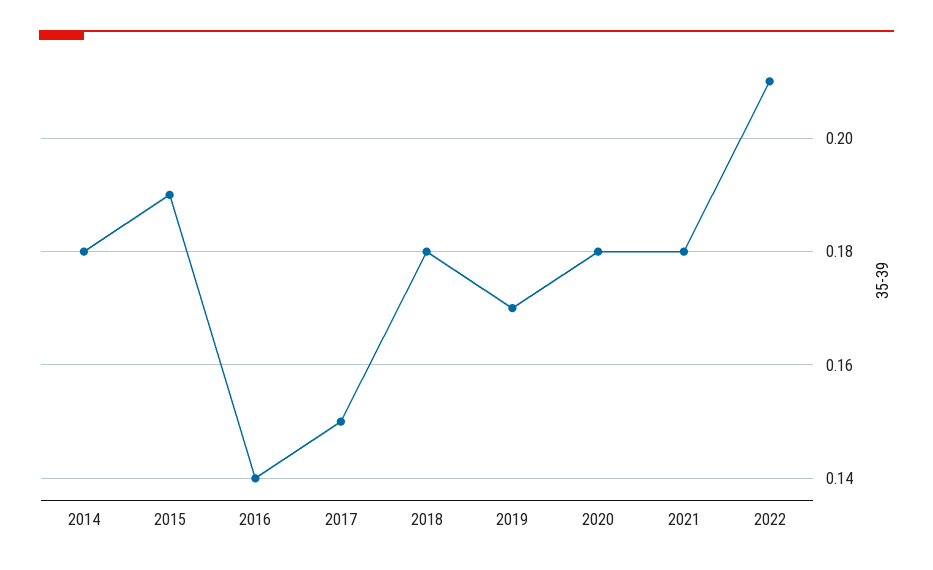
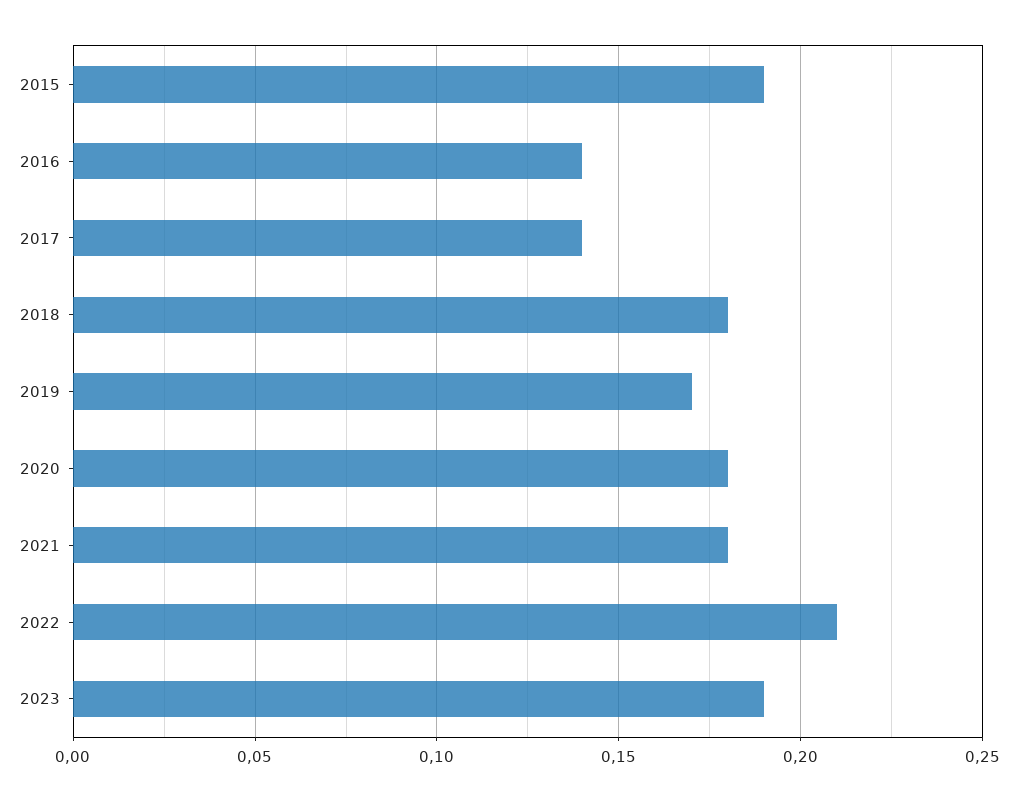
2014: 0.18 -> none
2017: 0.15 -> 0.14
2023: none -> 0.19

